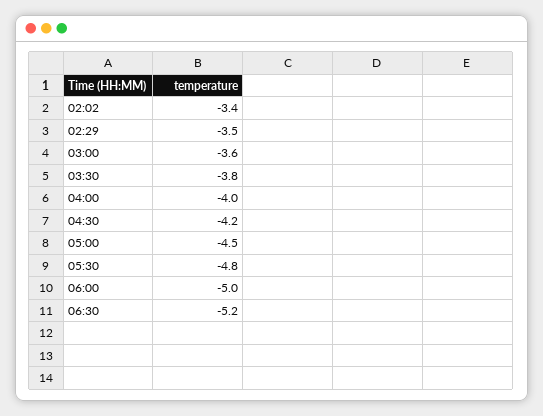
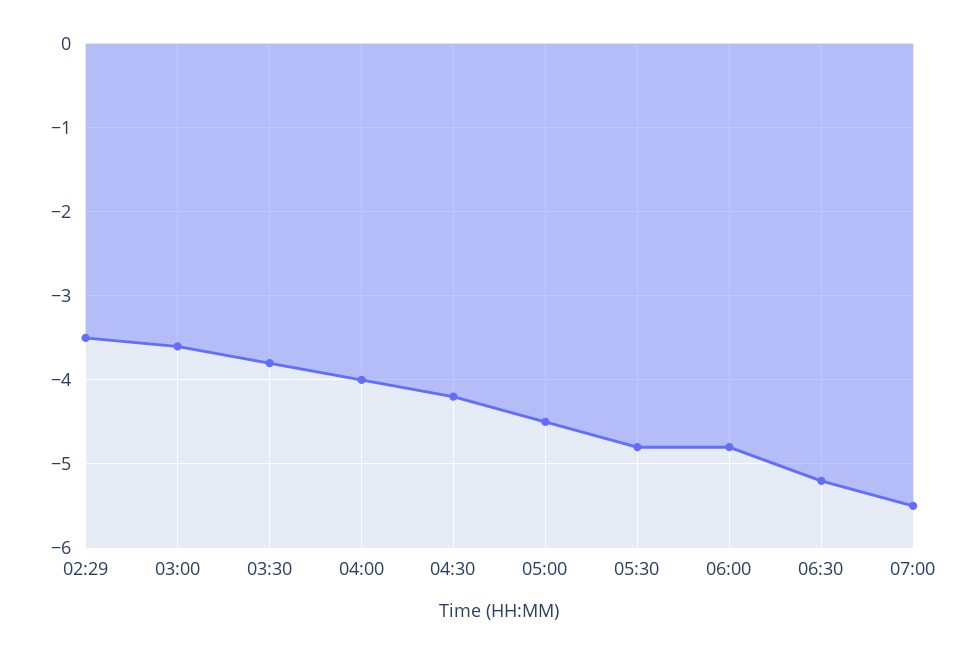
02:02: -3.4 -> none
06:00: -5 -> -4.8
07:00: none -> -5.5

